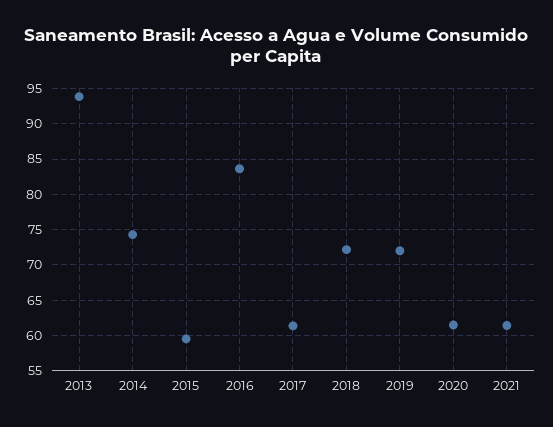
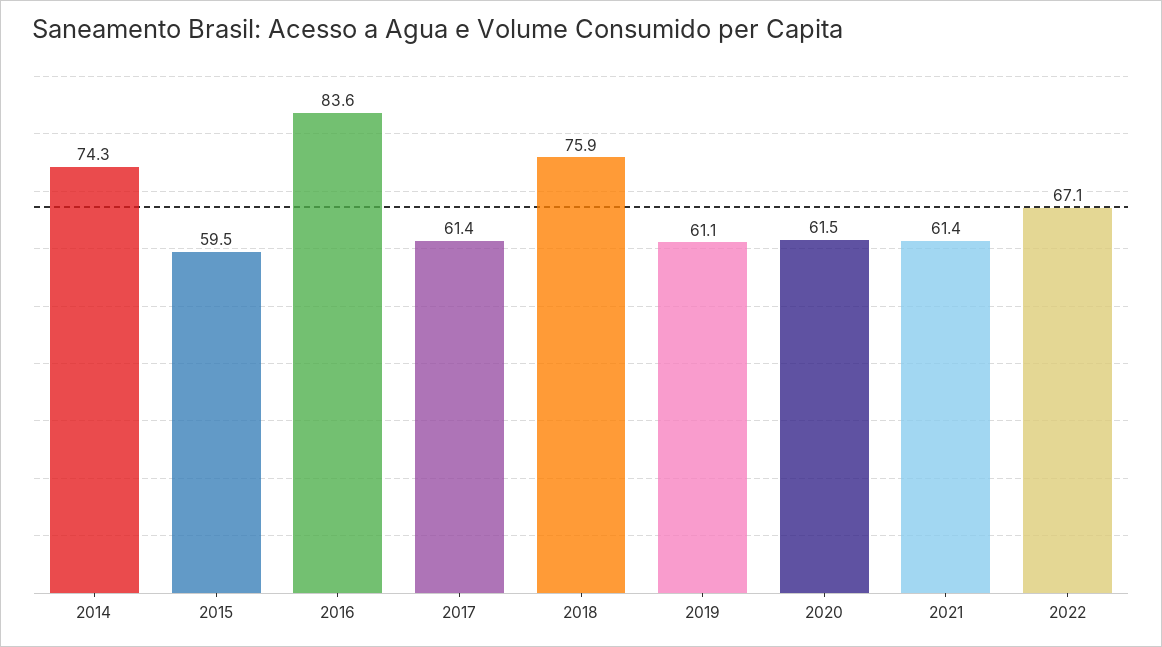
2013: 94 -> none
2018: 72 -> 75.9
2019: 72 -> 61.1
2022: none -> 67.1

